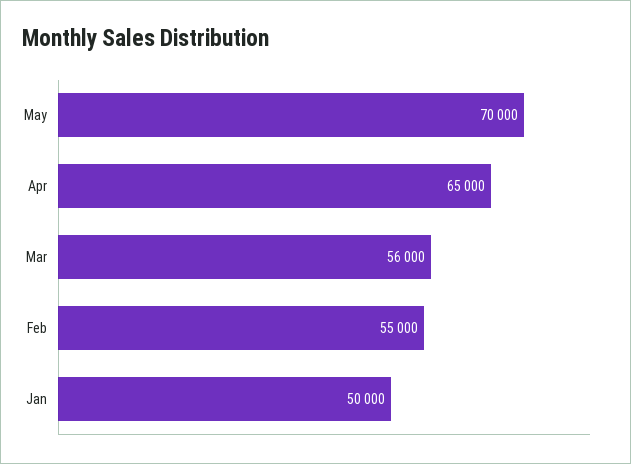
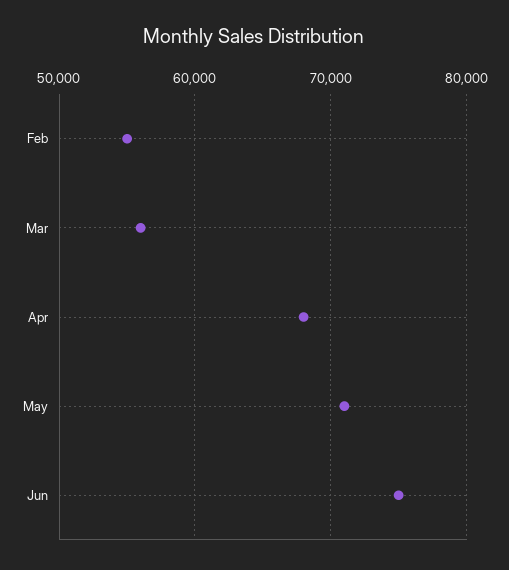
May: 70000 -> 71000
Apr: 65000 -> 68000
Jan: 50000 -> none
Jun: none -> 75000

